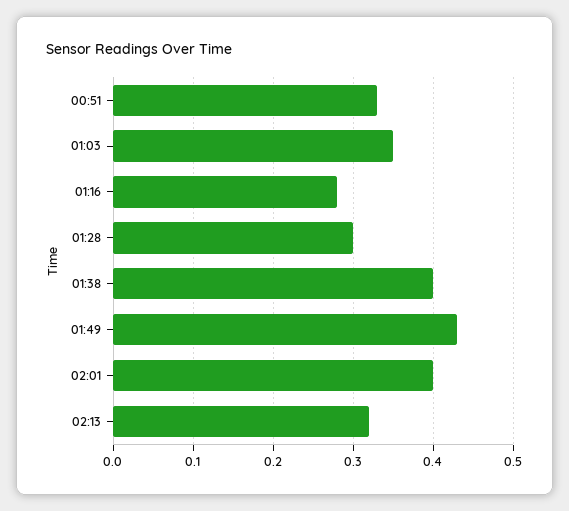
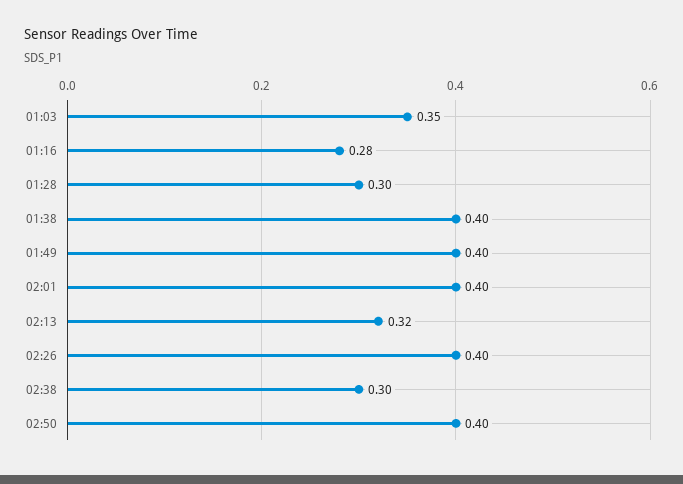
00:51: 0.33 -> none
01:49: 0.43 -> 0.4
02:26: none -> 0.4
02:38: none -> 0.3
02:50: none -> 0.4

